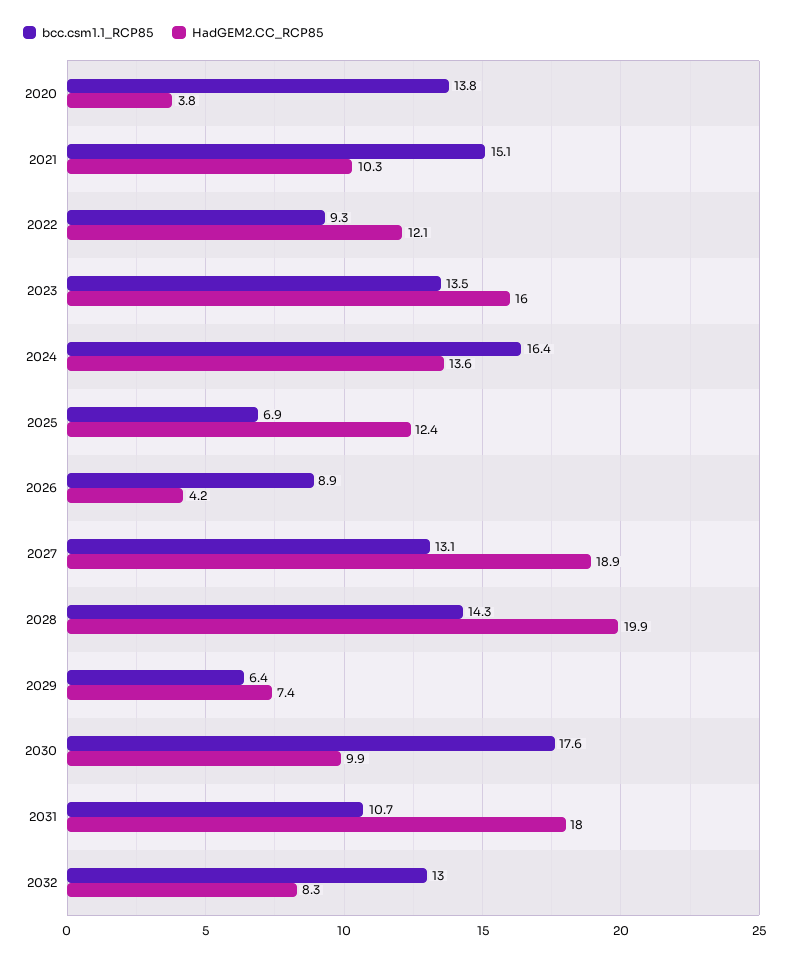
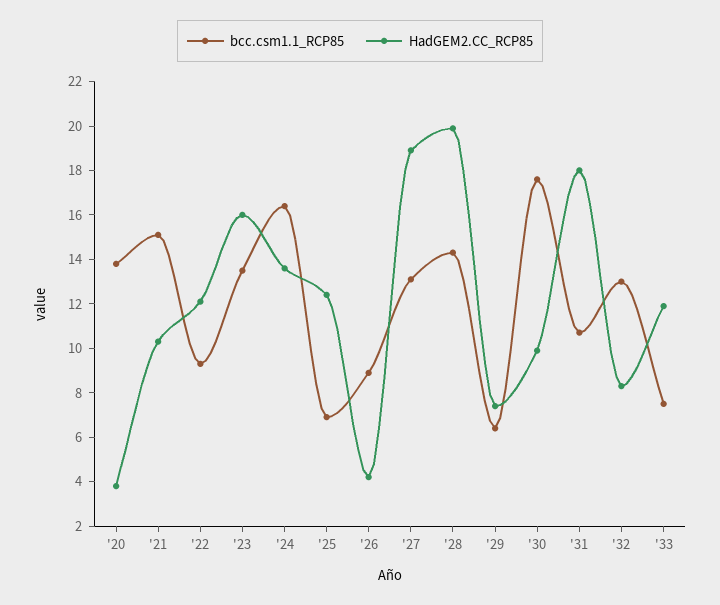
bcc.csm1.1_RCP85, '33: none -> 7.5
HadGEM2.CC_RCP85, '33: none -> 12

